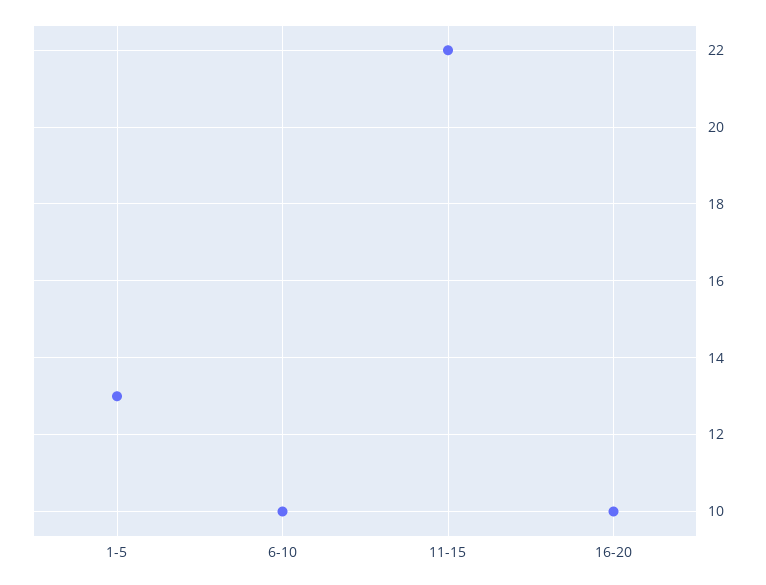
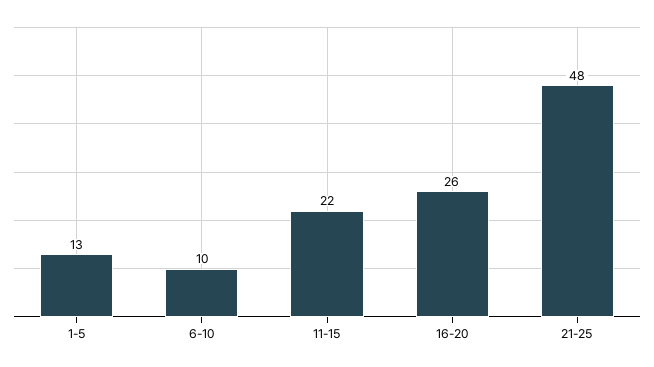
16-20: 10 -> 26
21-25: none -> 48

